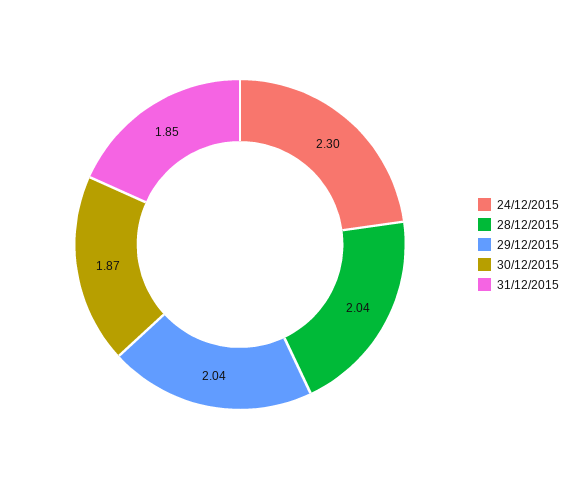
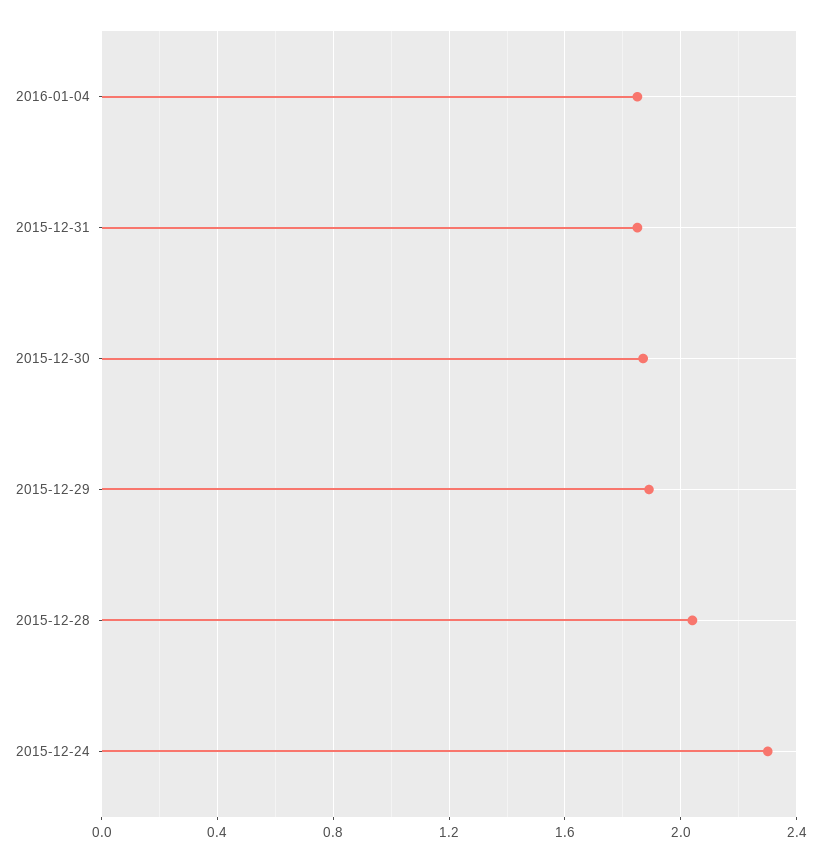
29/12/2015: 2.04 -> 1.9
2016-01-04: none -> 1.85

